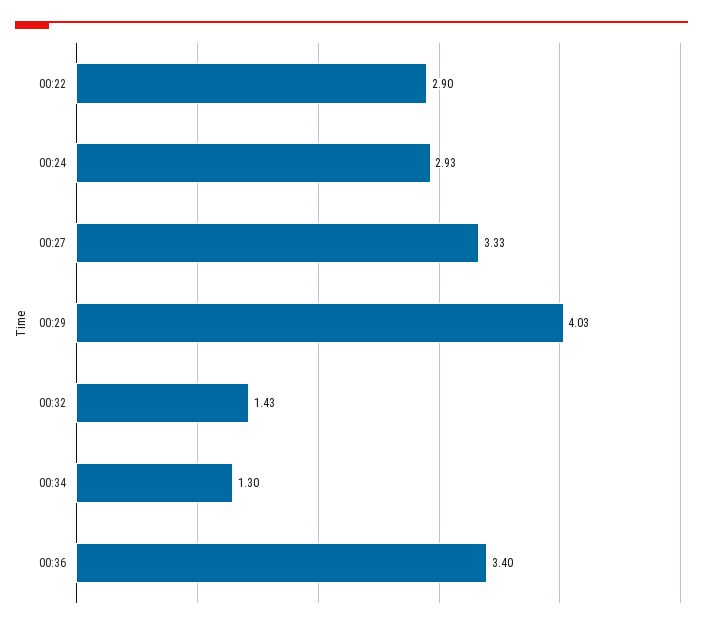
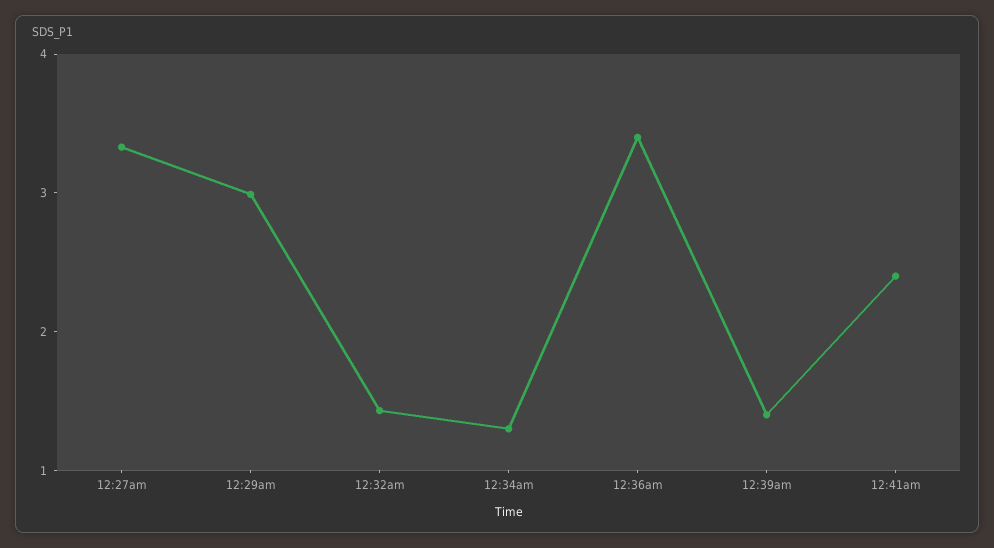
00:22: 2.9 -> none
00:24: 2.93 -> none
00:29: 4.03 -> 3
12:39am: none -> 1.4
12:41am: none -> 2.4

